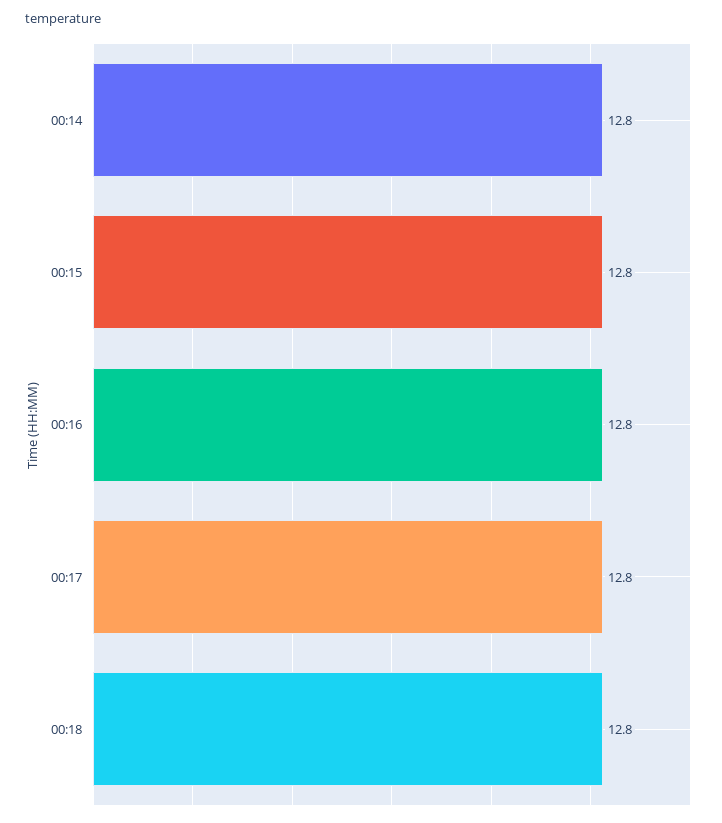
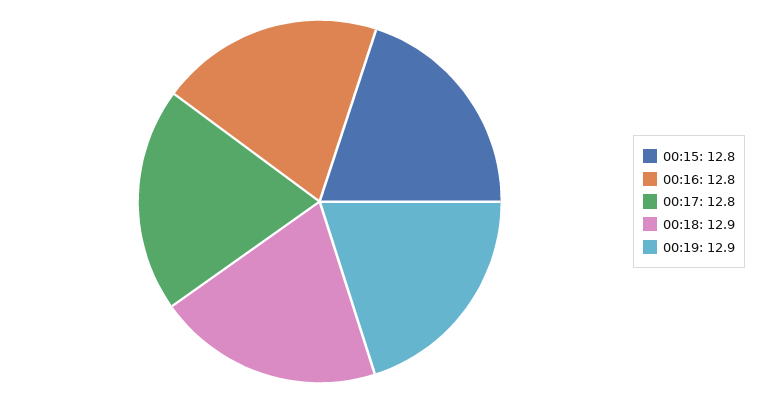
00:14: 12.8 -> none
00:18: 12.8 -> 12.9
00:19: none -> 12.9

